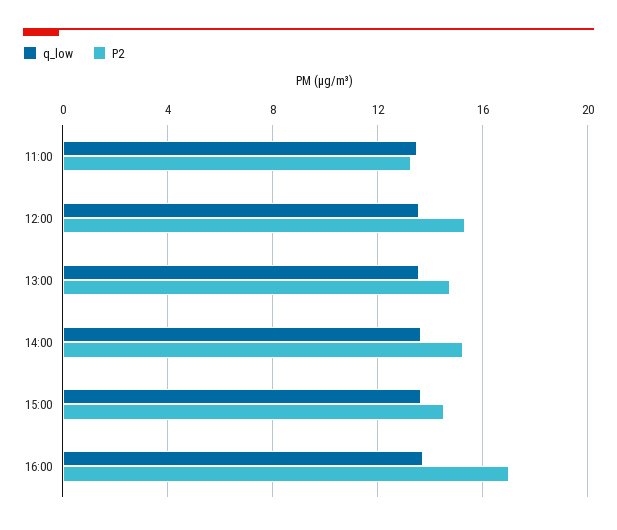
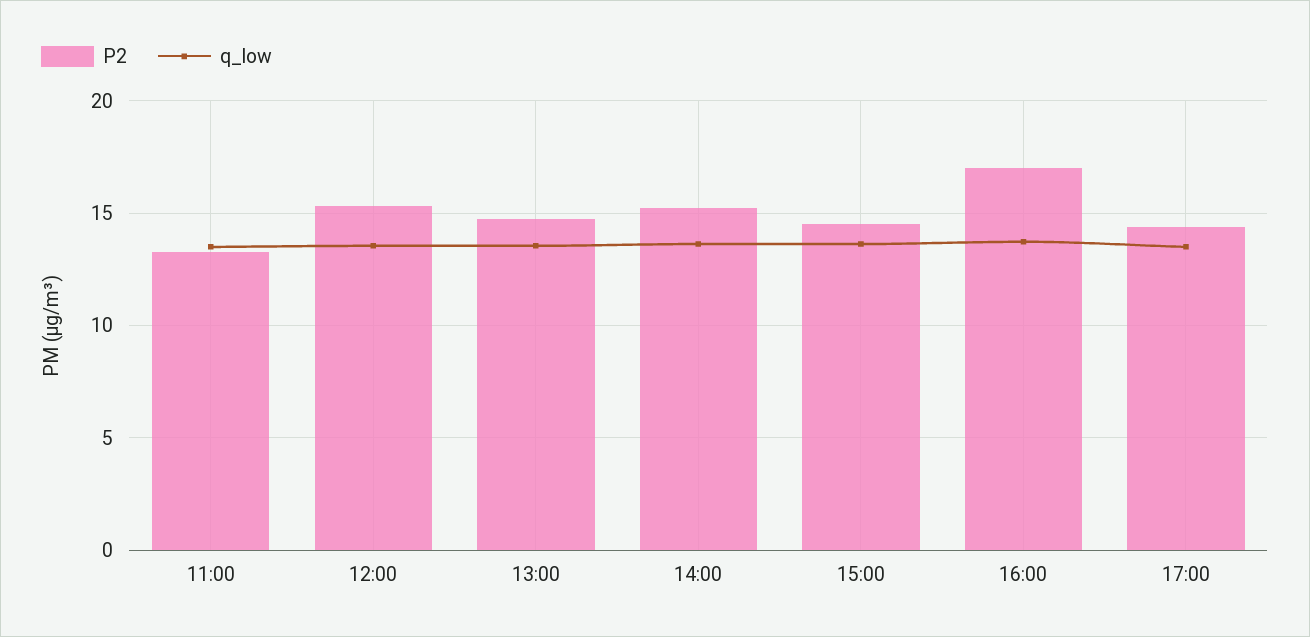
P2, 17:00: none -> 14.5
q_low, 17:00: none -> 13.5

